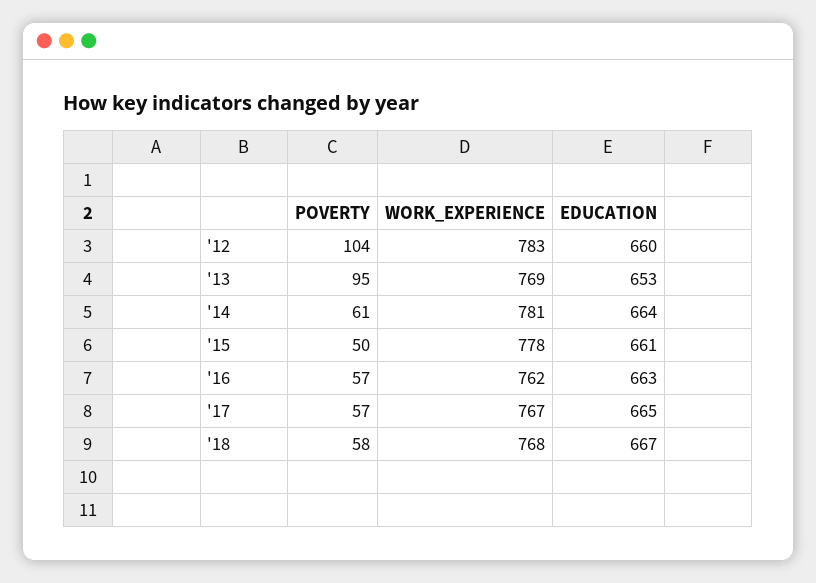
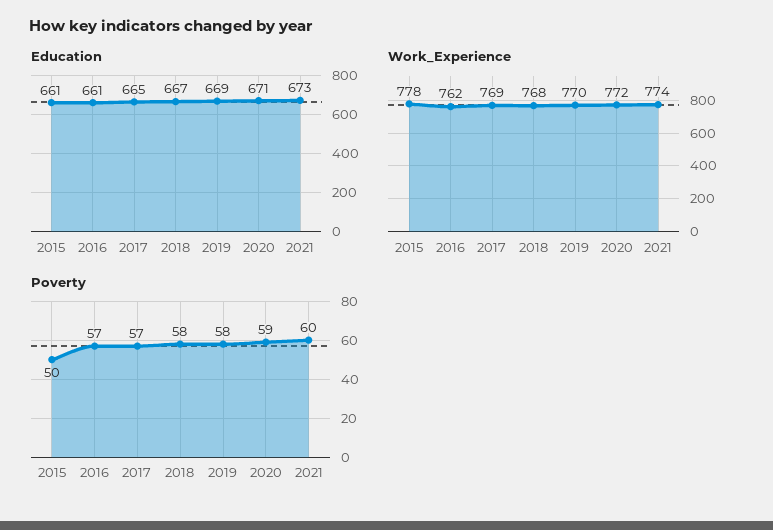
POVERTY, '12: 104 -> none
WORK_EXPERIENCE, '12: 783 -> none
EDUCATION, '12: 660 -> none
POVERTY, '13: 95 -> none
WORK_EXPERIENCE, '13: 769 -> none
EDUCATION, '13: 653 -> none
POVERTY, '14: 61 -> none
WORK_EXPERIENCE, '14: 781 -> none
EDUCATION, '14: 664 -> none
EDUCATION, '16: 663 -> 661
WORK_EXPERIENCE, '17: 767 -> 769
EDUCATION, 2019: none -> 669
EDUCATION, 2020: none -> 671
EDUCATION, 2021: none -> 673
WORK_EXPERIENCE, 2019: none -> 770
WORK_EXPERIENCE, 2020: none -> 772
WORK_EXPERIENCE, 2021: none -> 774
POVERTY, 2019: none -> 58
POVERTY, 2020: none -> 59
POVERTY, 2021: none -> 60

